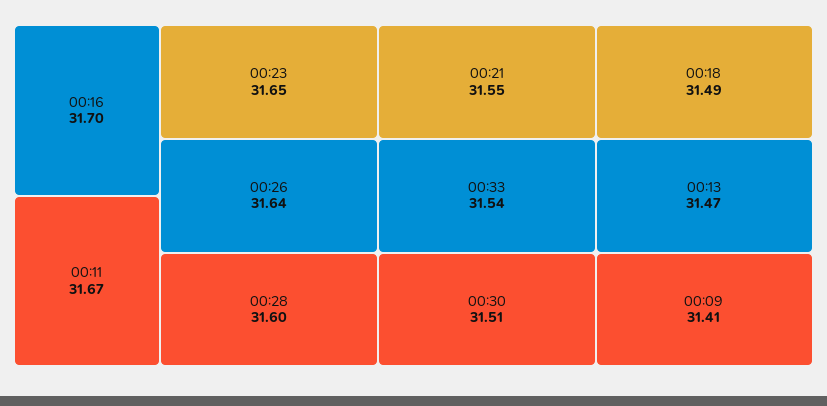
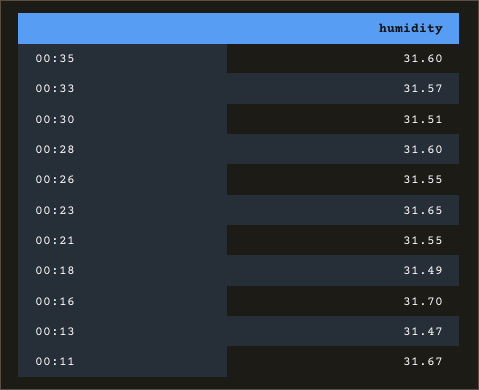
00:26: 31.64 -> 31.55
00:33: 31.54 -> 31.57
00:09: 31.41 -> none
00:35: none -> 31.6

